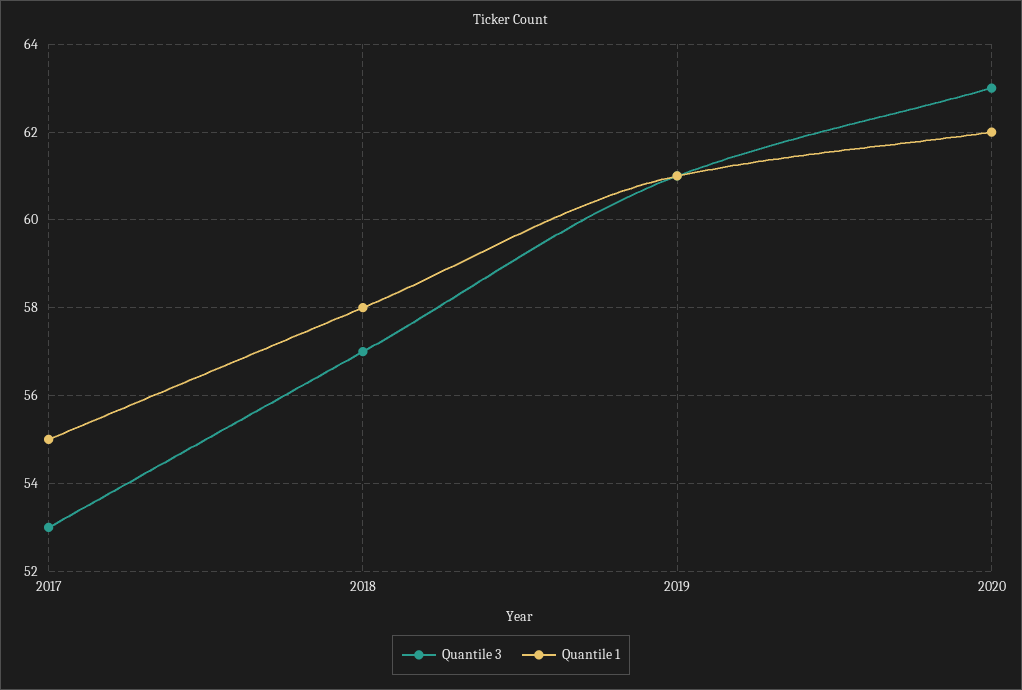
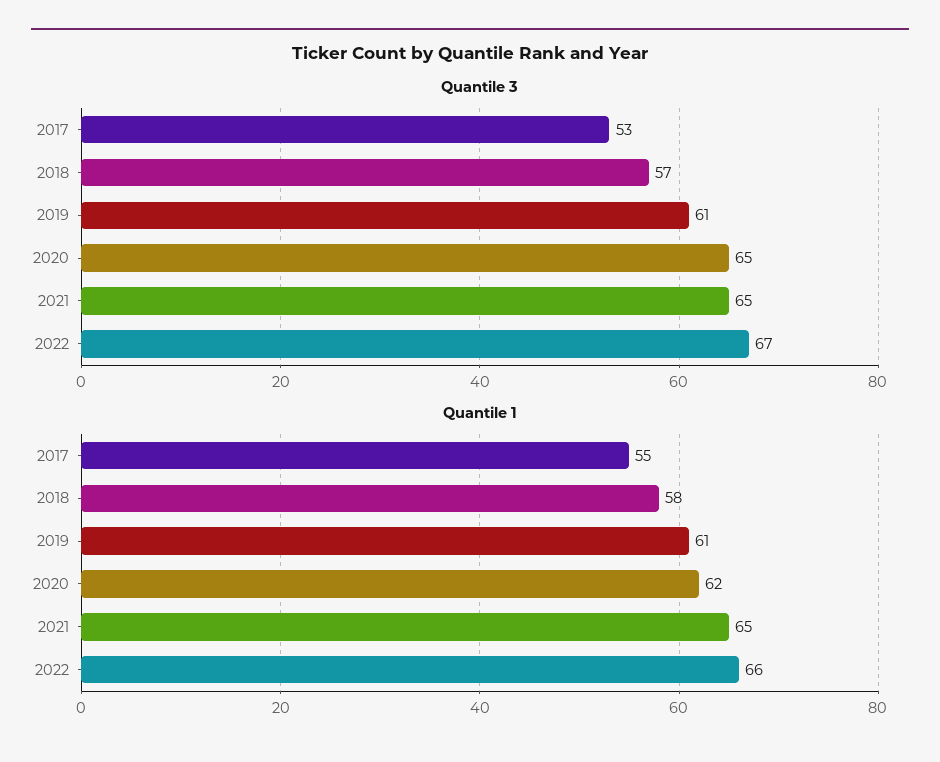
Quantile 3, 2020: 63 -> 65
Quantile 3, 2021: none -> 65
Quantile 3, 2022: none -> 67
Quantile 1, 2021: none -> 65
Quantile 1, 2022: none -> 66

